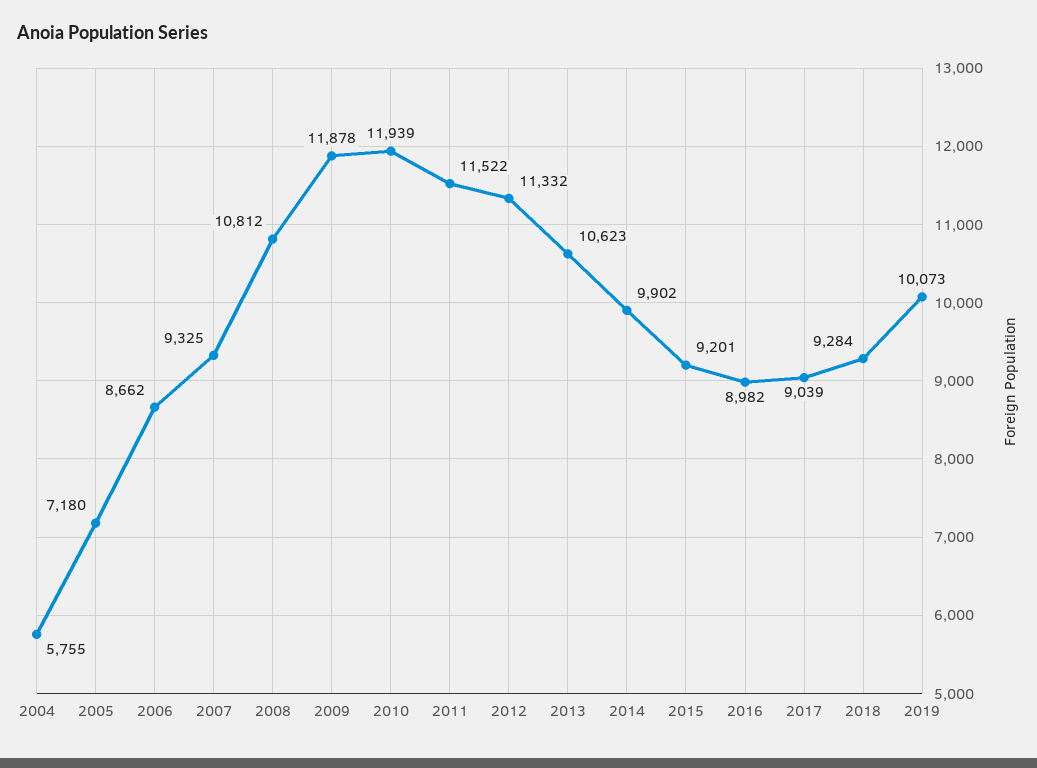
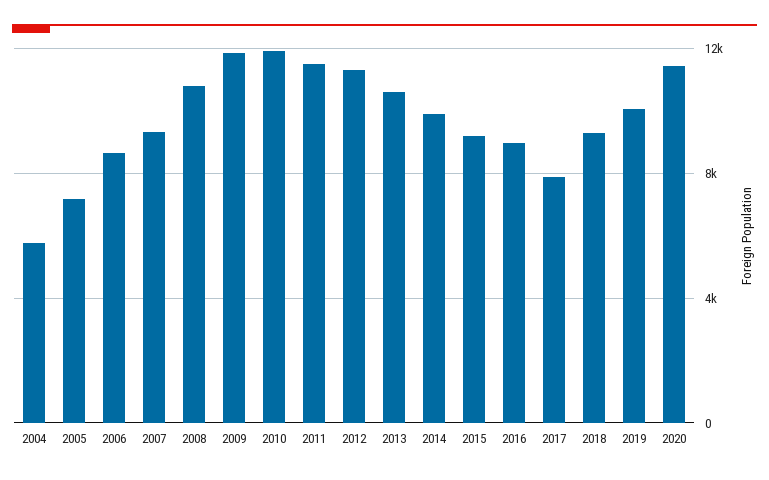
2017: 9039 -> 8000
2020: none -> 11500

